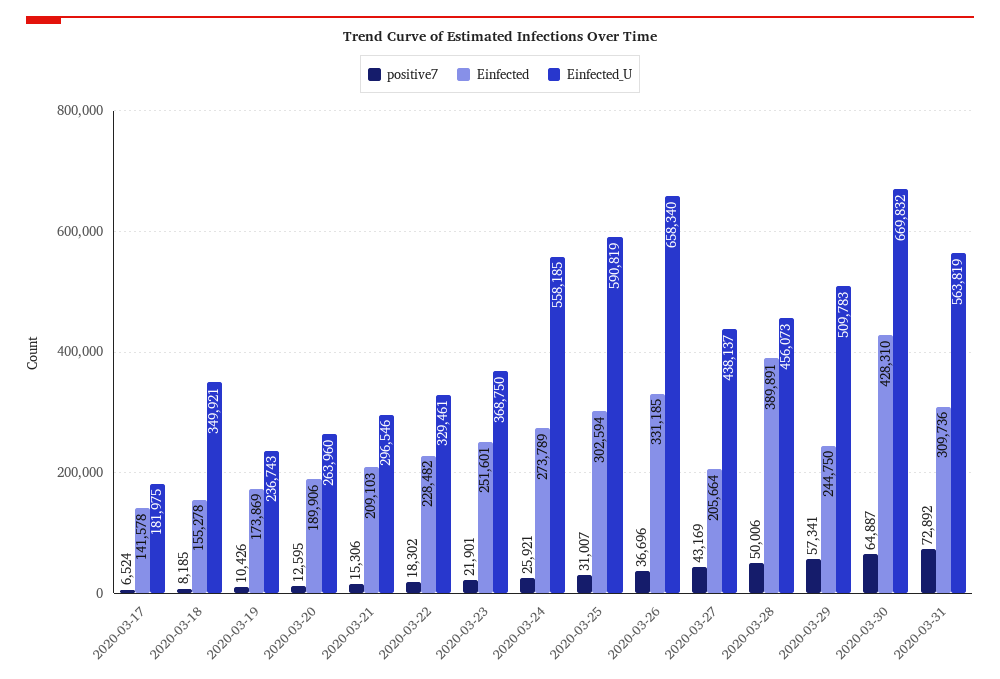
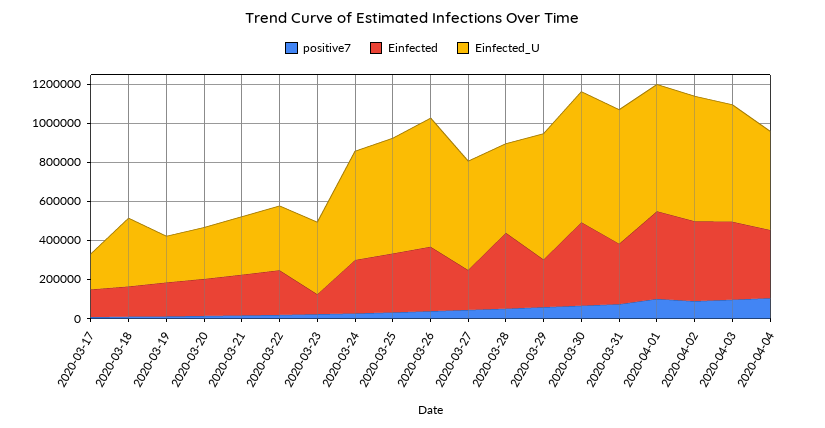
Einfected, 2020-03-23: 251601 -> 100000
Einfected_U, 2020-03-27: 438137 -> 550000
Einfected_U, 2020-03-29: 509783 -> 650000
Einfected_U, 2020-03-31: 563819 -> 700000
positive7, 2020-04-01: none -> 100000
Einfected, 2020-04-01: none -> 450000
Einfected_U, 2020-04-01: none -> 650000
positive7, 2020-04-02: none -> 100000
Einfected, 2020-04-02: none -> 400000
Einfected_U, 2020-04-02: none -> 650000
positive7, 2020-04-03: none -> 100000
Einfected, 2020-04-03: none -> 400000
Einfected_U, 2020-04-03: none -> 600000
positive7, 2020-04-04: none -> 100000
Einfected, 2020-04-04: none -> 350000
Einfected_U, 2020-04-04: none -> 500000

